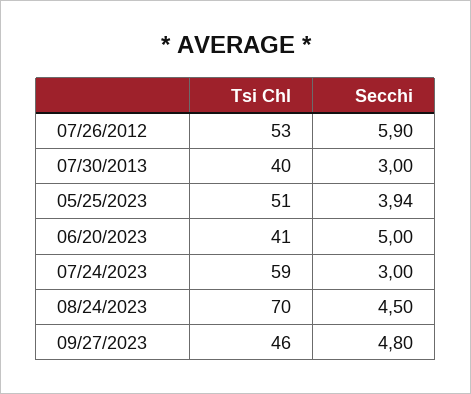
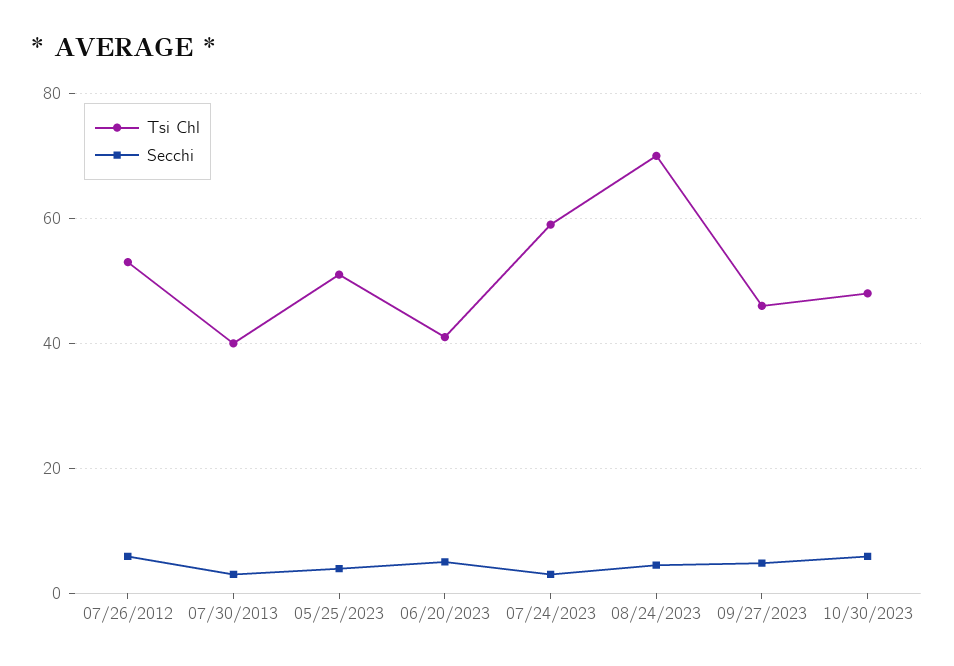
Tsi Chl, 10/30/2023: none -> 48
Secchi, 10/30/2023: none -> 6

